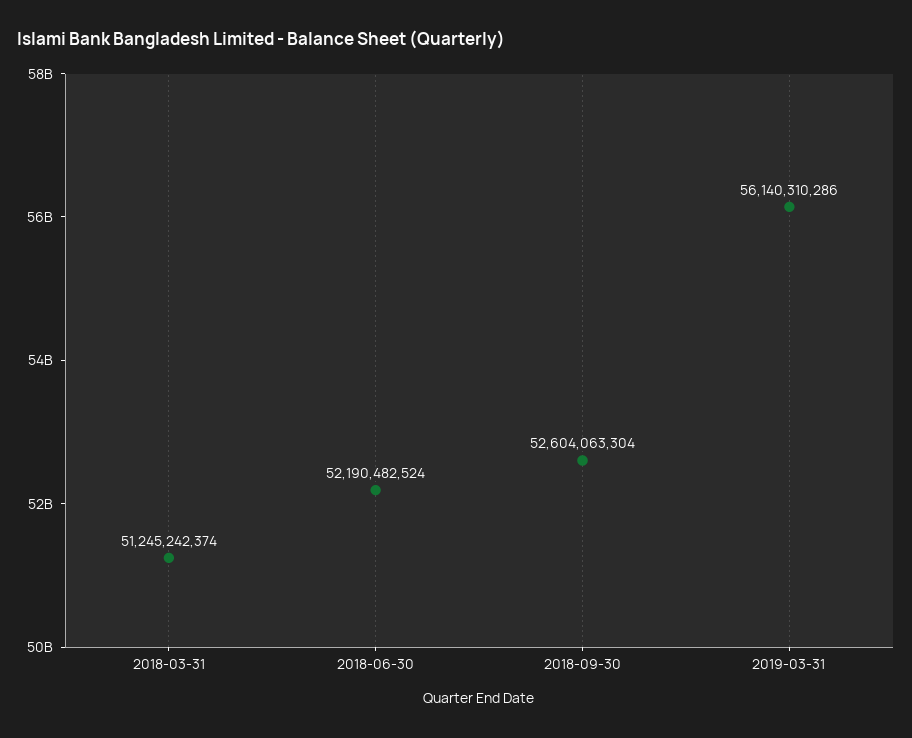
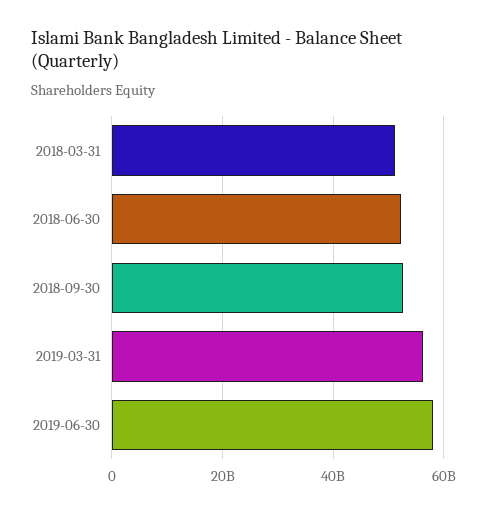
2019-06-30: none -> 58000000000

